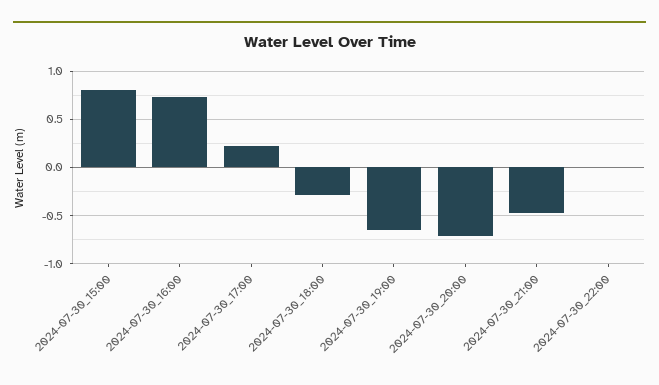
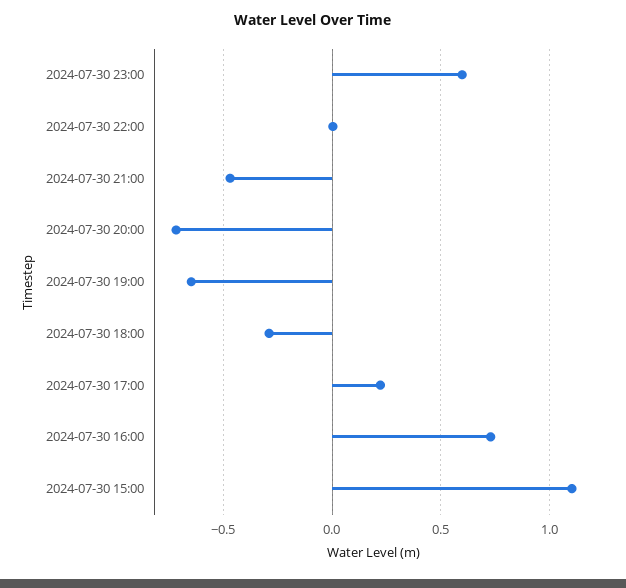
2024-07-30_15:00: 0.8 -> 1.1
2024-07-30 23:00: none -> 0.6

